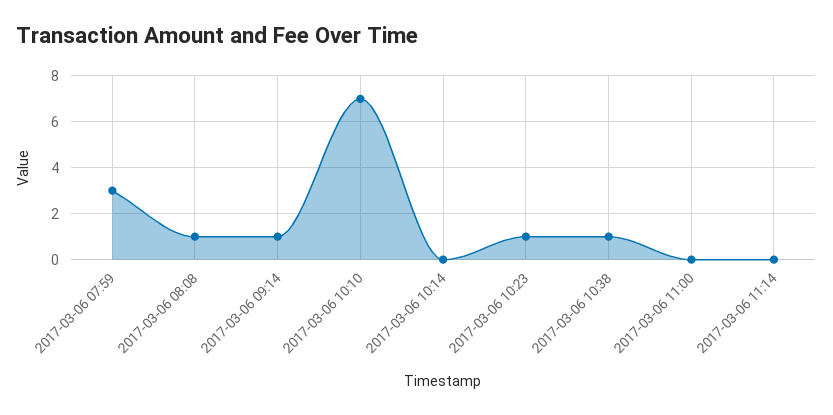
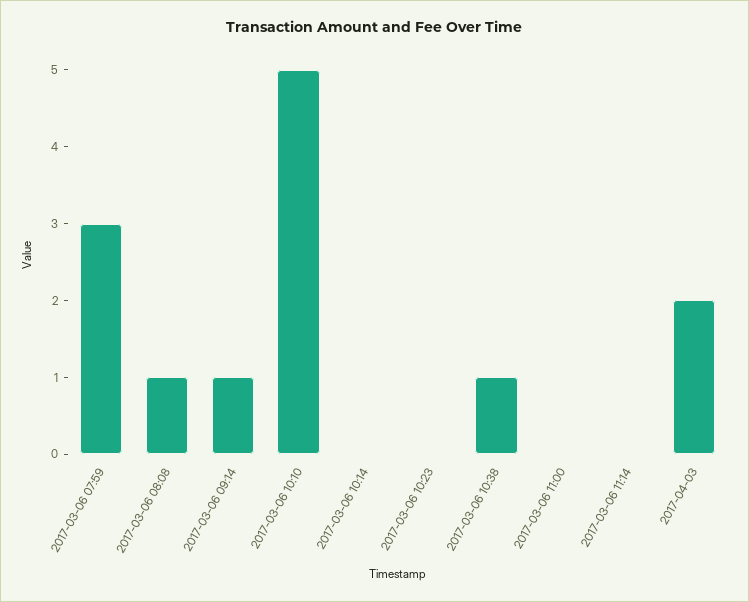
2017-03-06 10:10: 7 -> 5
2017-03-06 10:23: 1 -> 0
2017-04-03: none -> 2

